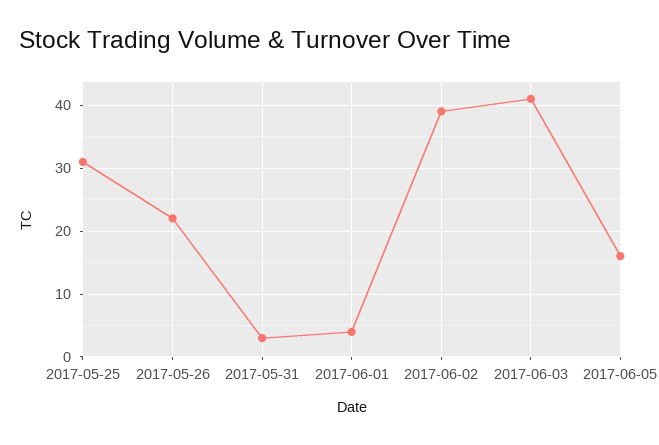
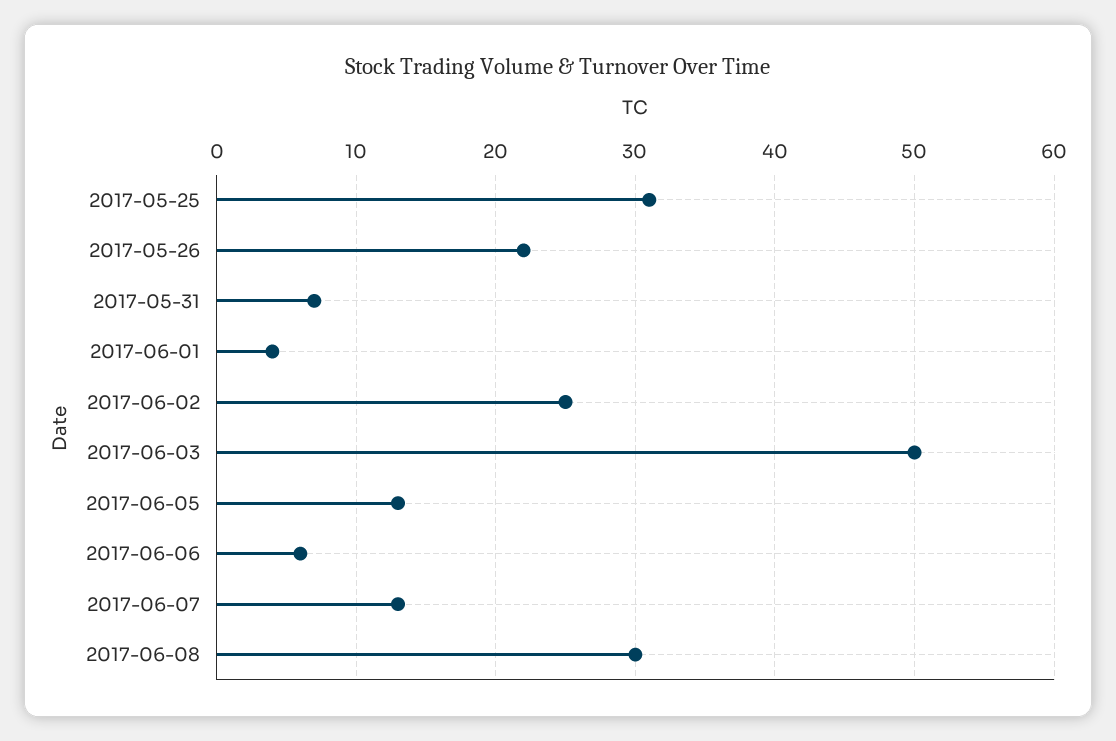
2017-05-31: 3 -> 7
2017-06-02: 39 -> 25
2017-06-03: 41 -> 50
2017-06-05: 16 -> 13
2017-06-06: none -> 6
2017-06-07: none -> 13
2017-06-08: none -> 30

